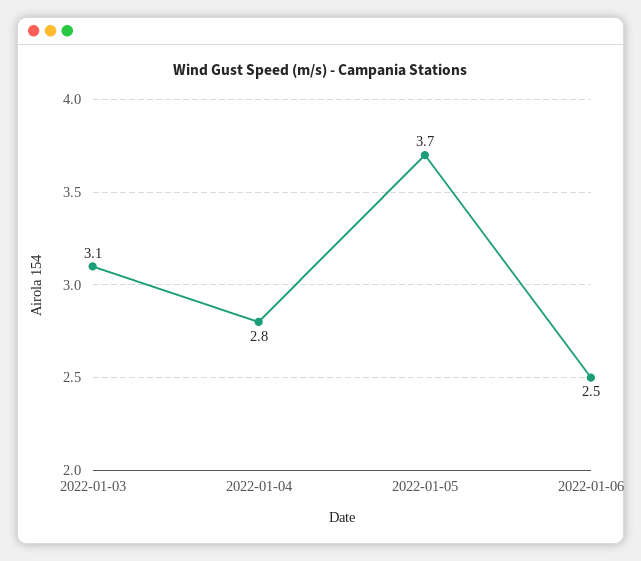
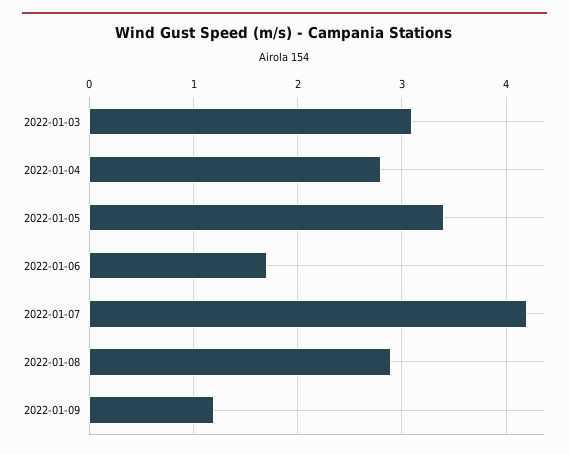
2022-01-05: 3.7 -> 3.4
2022-01-06: 2.5 -> 1.7
2022-01-07: none -> 4.2
2022-01-08: none -> 2.9
2022-01-09: none -> 1.2

